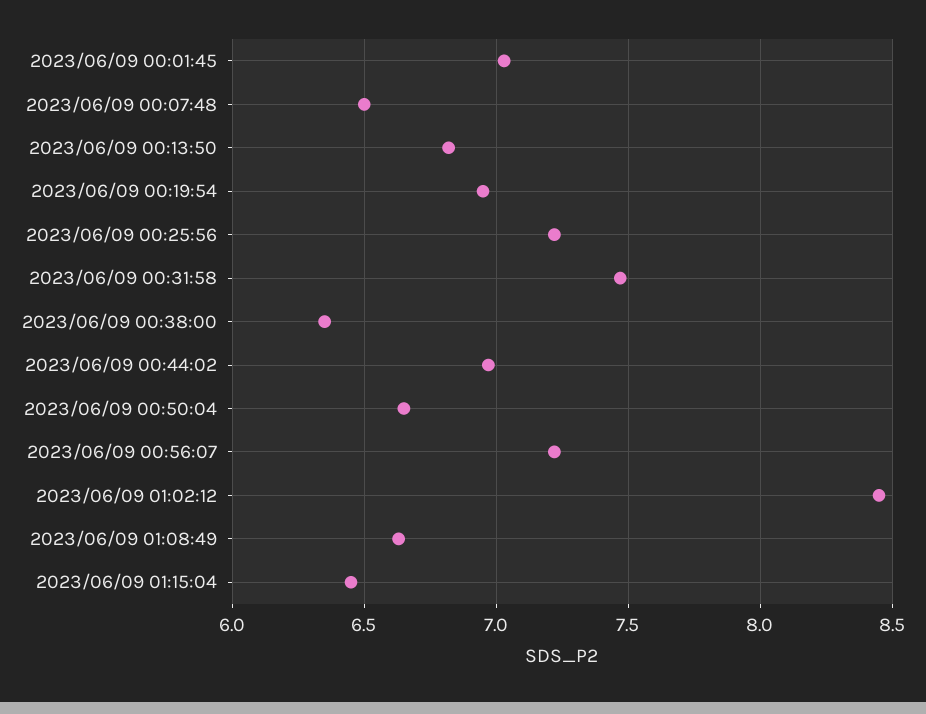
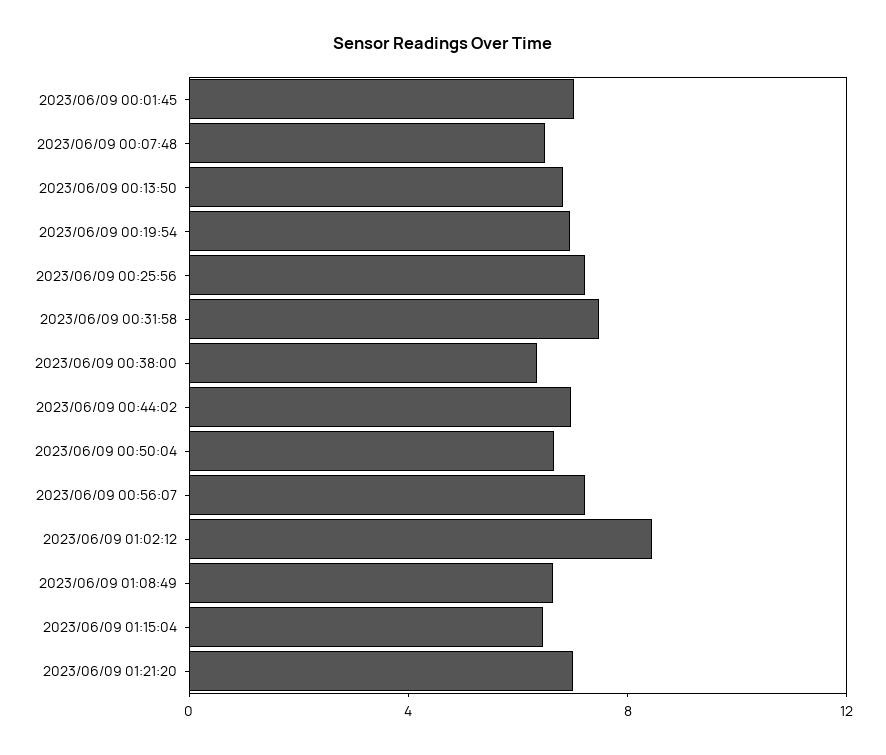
2023/06/09 01:21:20: none -> 7

